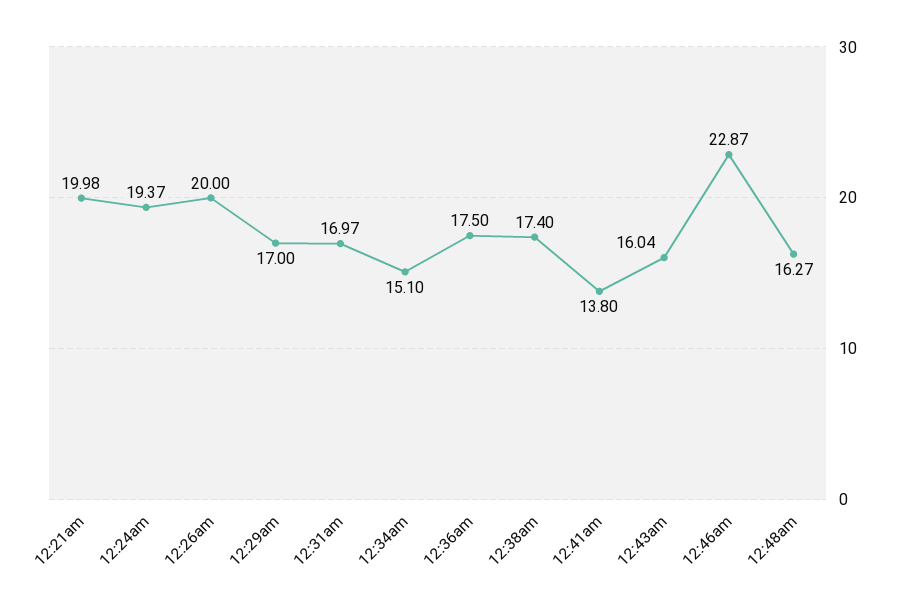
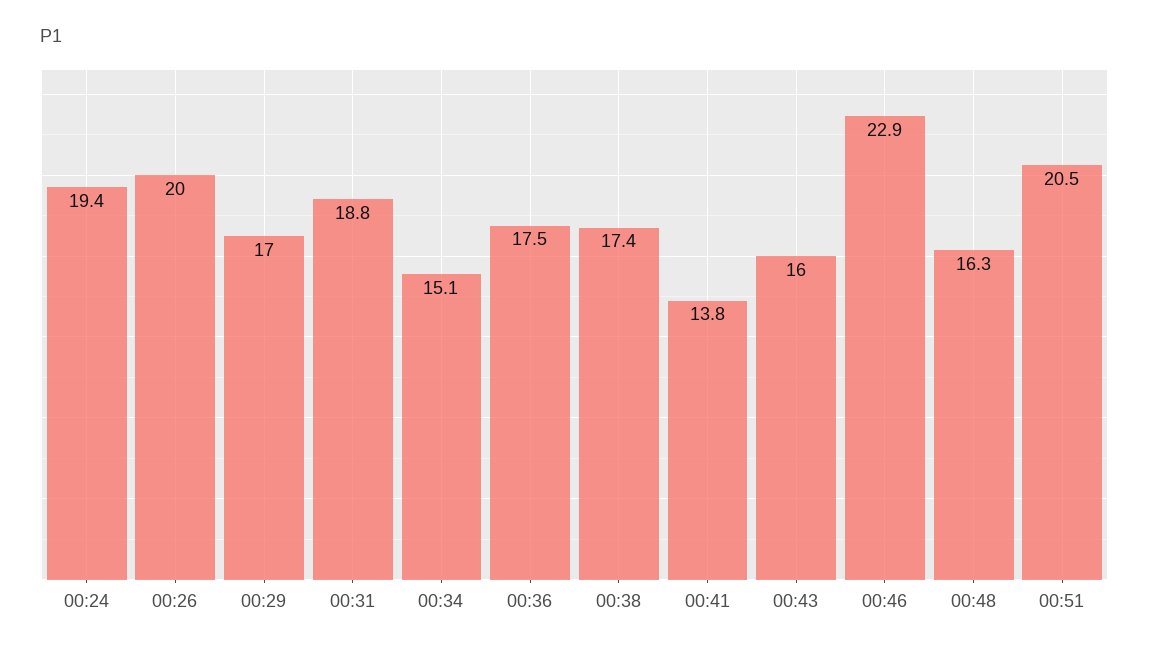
12:21am: 19.98 -> none
12:31am: 16.97 -> 18.8
00:51: none -> 20.5

